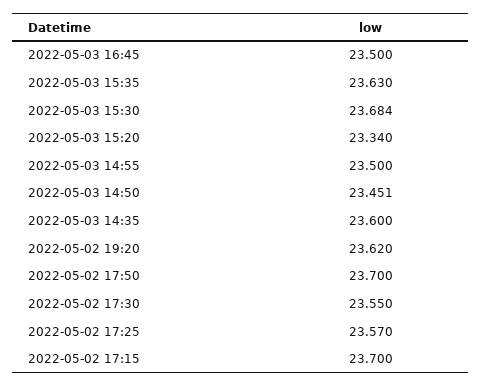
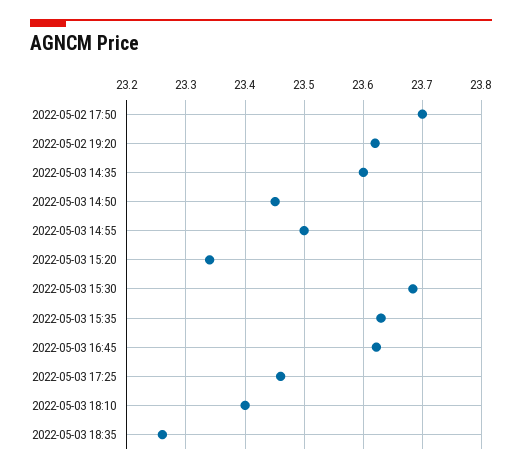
2022-05-03 16:45: 23.5 -> 23.62
2022-05-02 17:30: 23.55 -> none
2022-05-02 17:25: 23.57 -> none
2022-05-02 17:15: 23.7 -> none
2022-05-03 17:25: none -> 23.46
2022-05-03 18:10: none -> 23.4
2022-05-03 18:35: none -> 23.26

